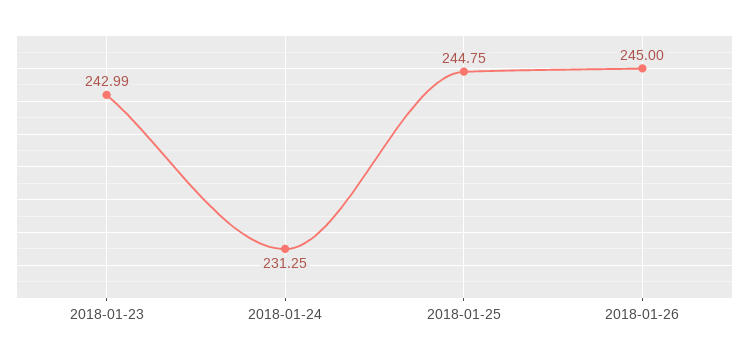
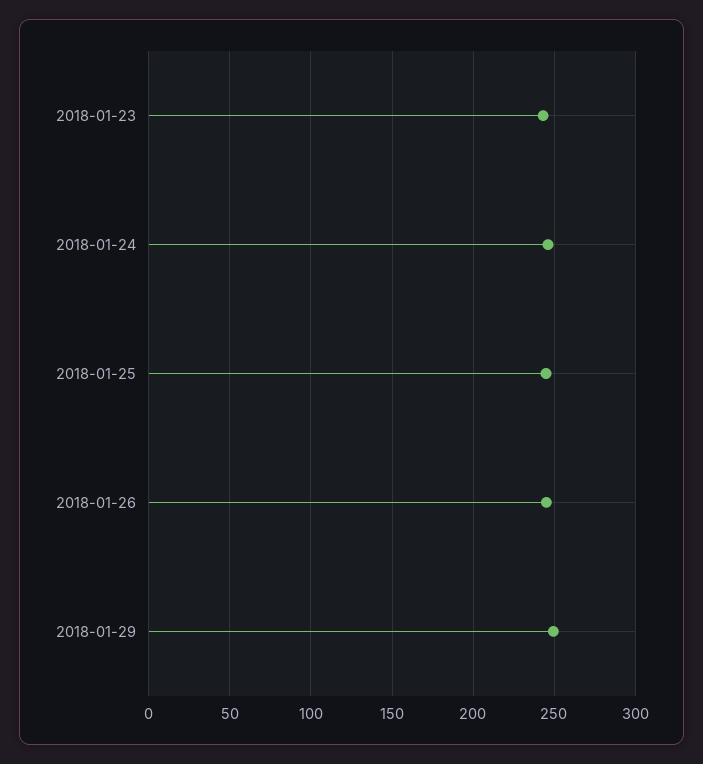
2018-01-24: 231.25 -> 245
2018-01-29: none -> 250

